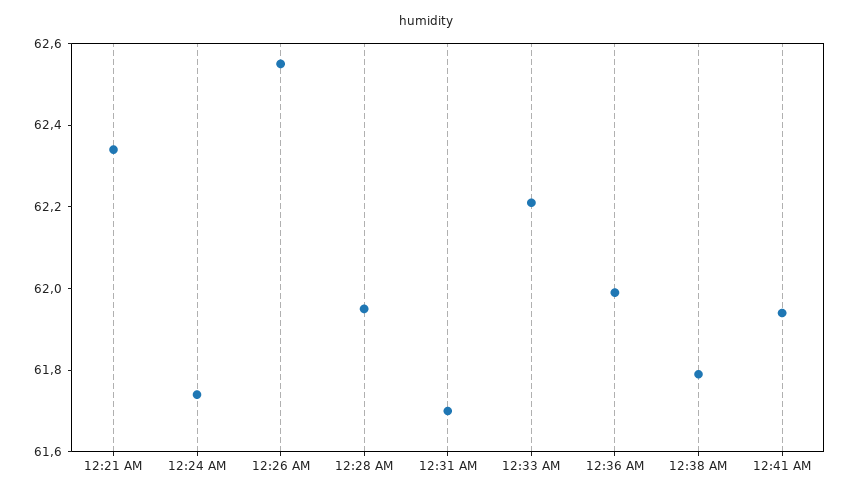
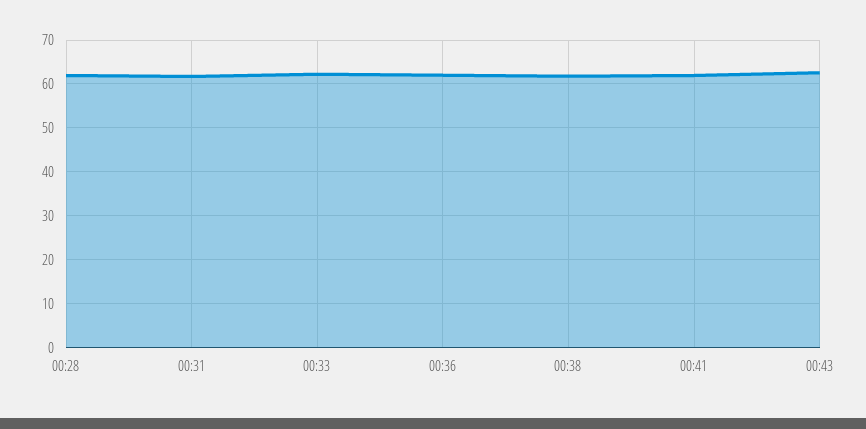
12:21 AM: 62.35 -> none
12:24 AM: 61.75 -> none
12:26 AM: 62.55 -> none
00:43: none -> 62

